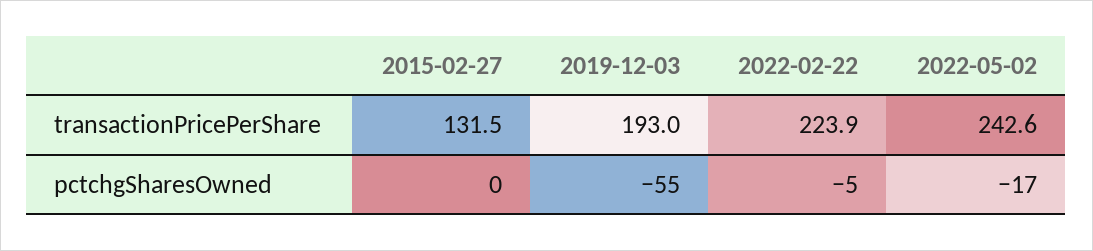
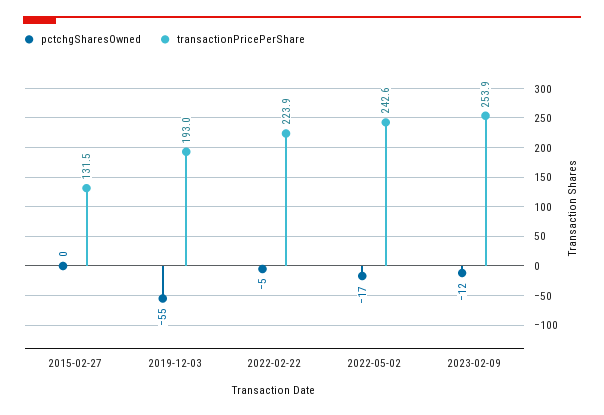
pctchgSharesOwned, 2023-02-09: none -> -12
transactionPricePerShare, 2023-02-09: none -> 253.9

